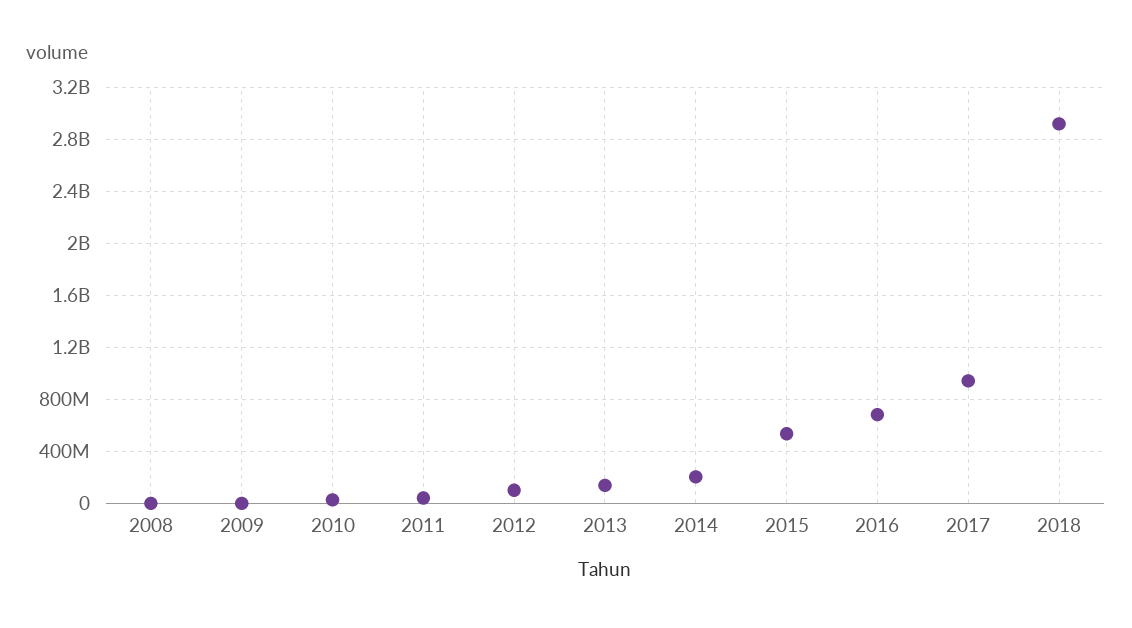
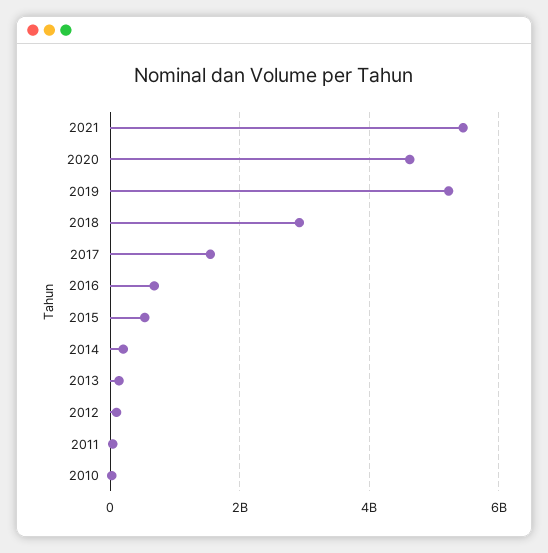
2008: 0 -> none
2009: 0 -> none
2017: 950000000 -> 1600000000
2021: none -> 5400000000
2020: none -> 4600000000
2019: none -> 5200000000

